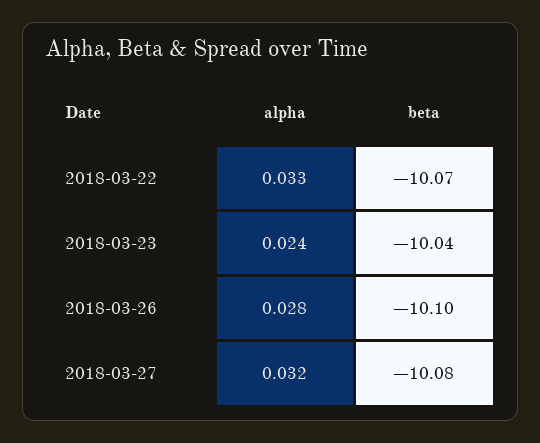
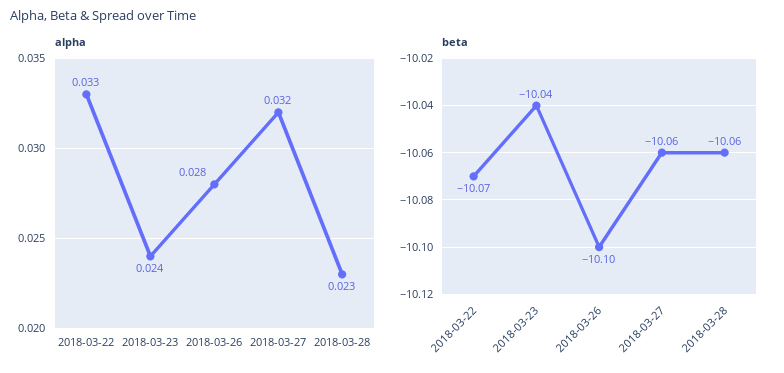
beta, 2018-03-27: -10.08 -> -10.06
alpha, 2018-03-28: none -> 0.023
beta, 2018-03-28: none -> -10.06

